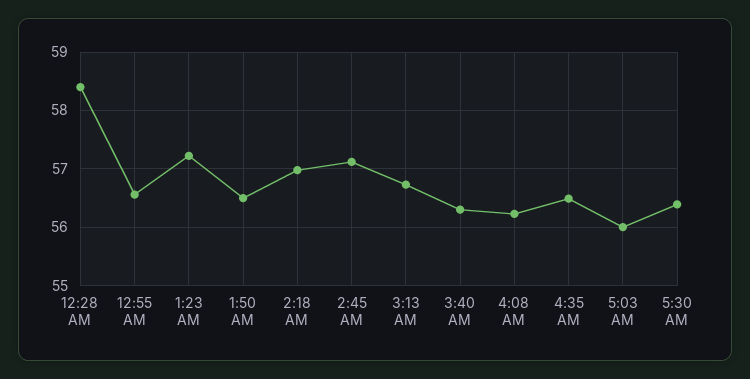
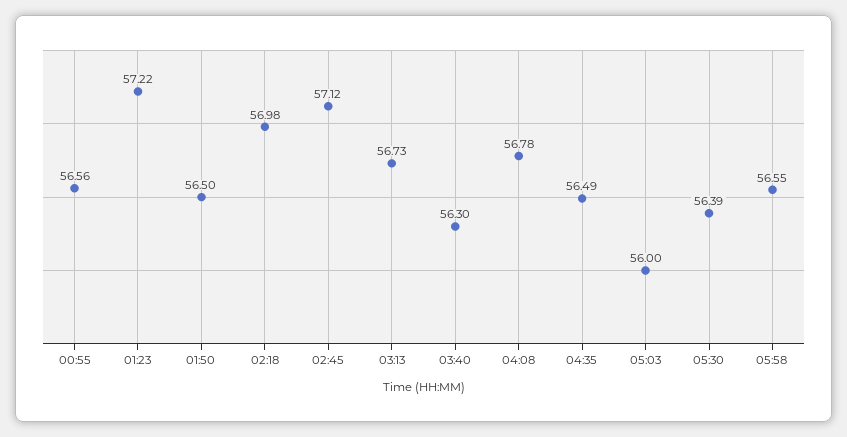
12:28 AM: 58.4 -> none
4:08 AM: 56.2 -> 56.78
05:58: none -> 56.55

